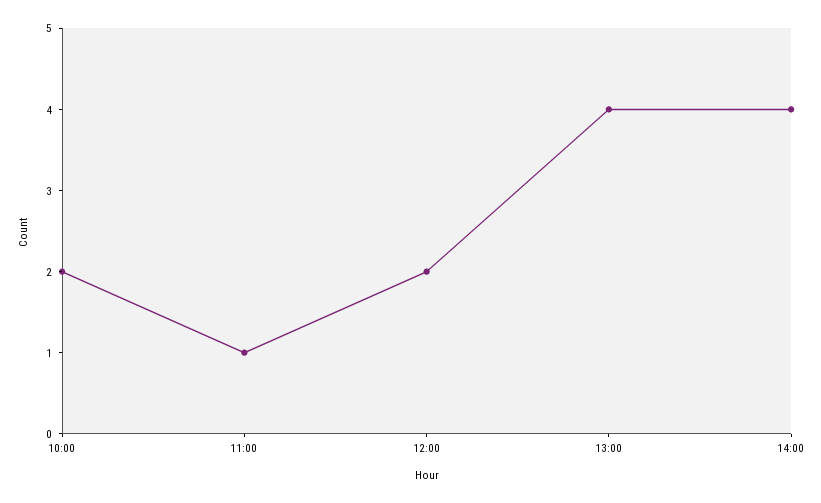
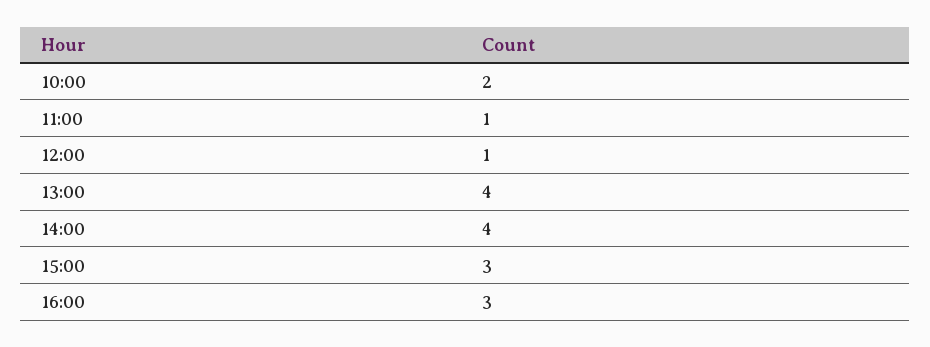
12:00: 2 -> 1
15:00: none -> 3
16:00: none -> 3

